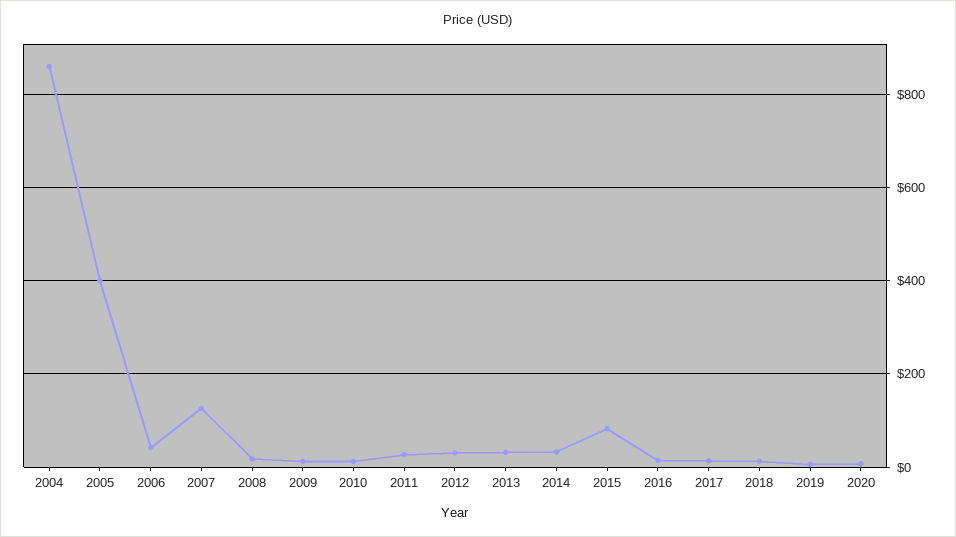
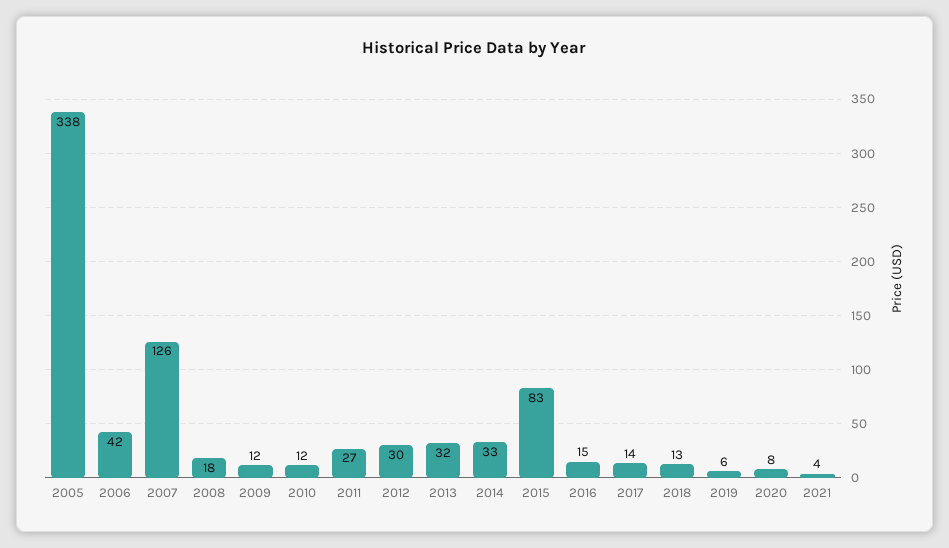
2004: 860 -> none
2005: 400 -> 338
2021: none -> 4

